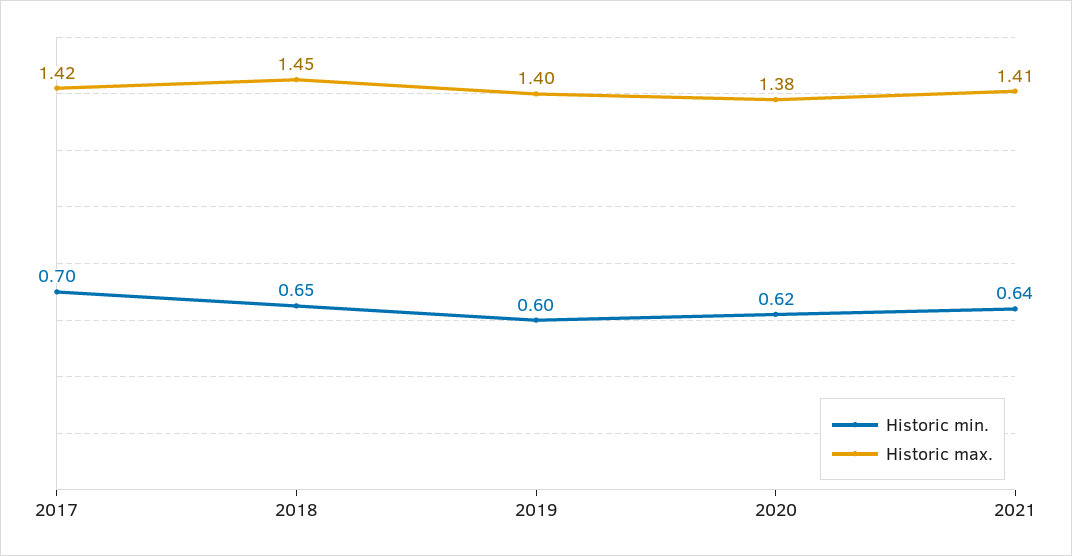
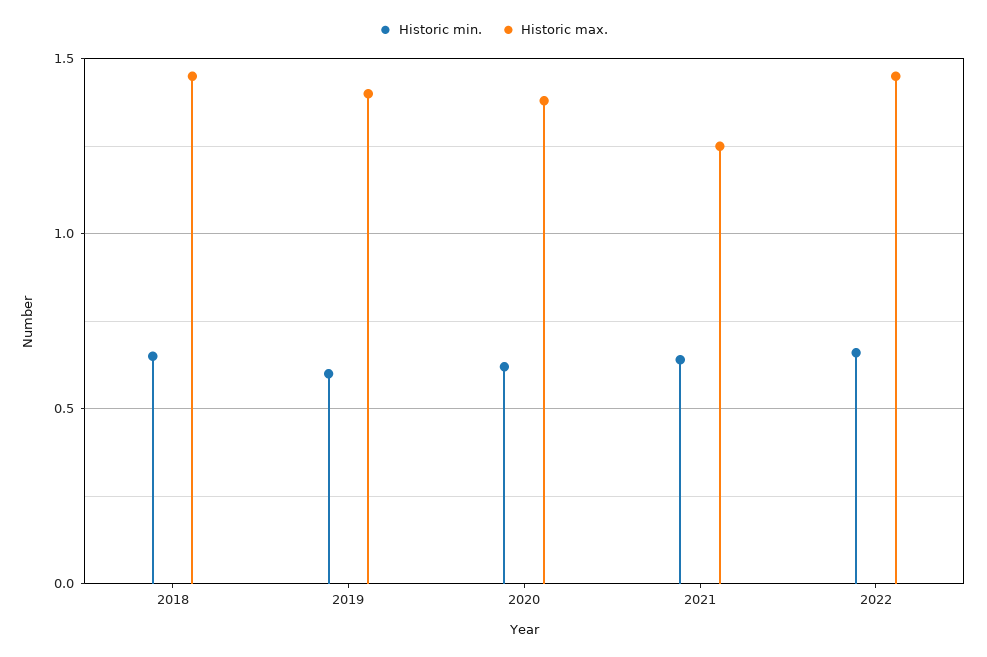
Historic min., 2017: 0.7 -> none
Historic max., 2017: 1.42 -> none
Historic max., 2021: 1.41 -> 1.25
Historic min., 2022: none -> 0.65
Historic max., 2022: none -> 1.45

